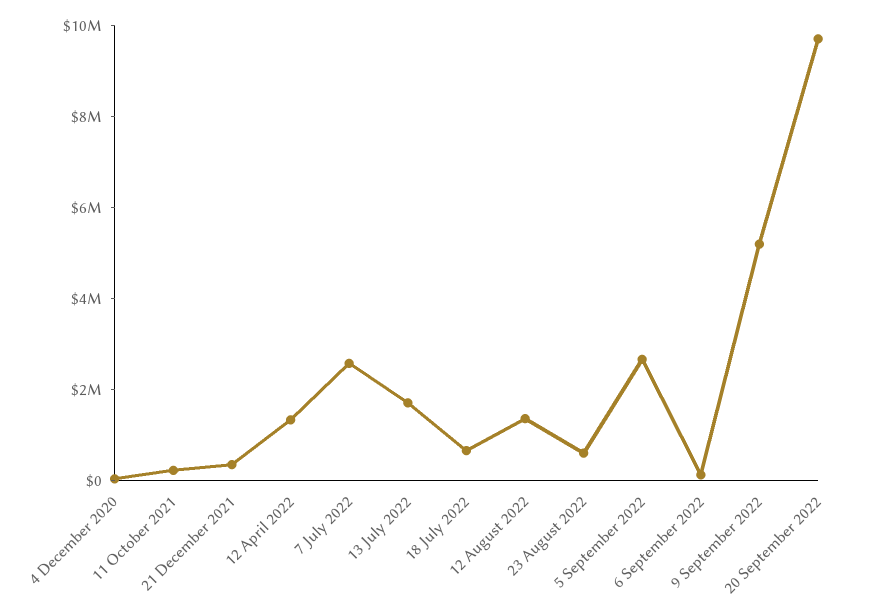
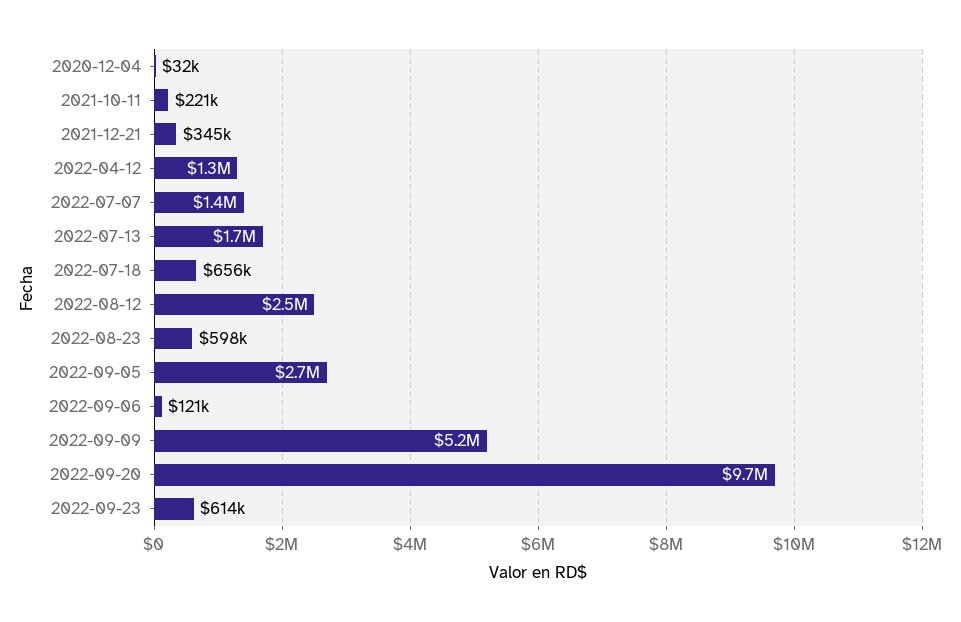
7 July 2022: 2500000 -> 1400000
12 August 2022: 1500000 -> 2500000
2022-09-23: none -> 614000

